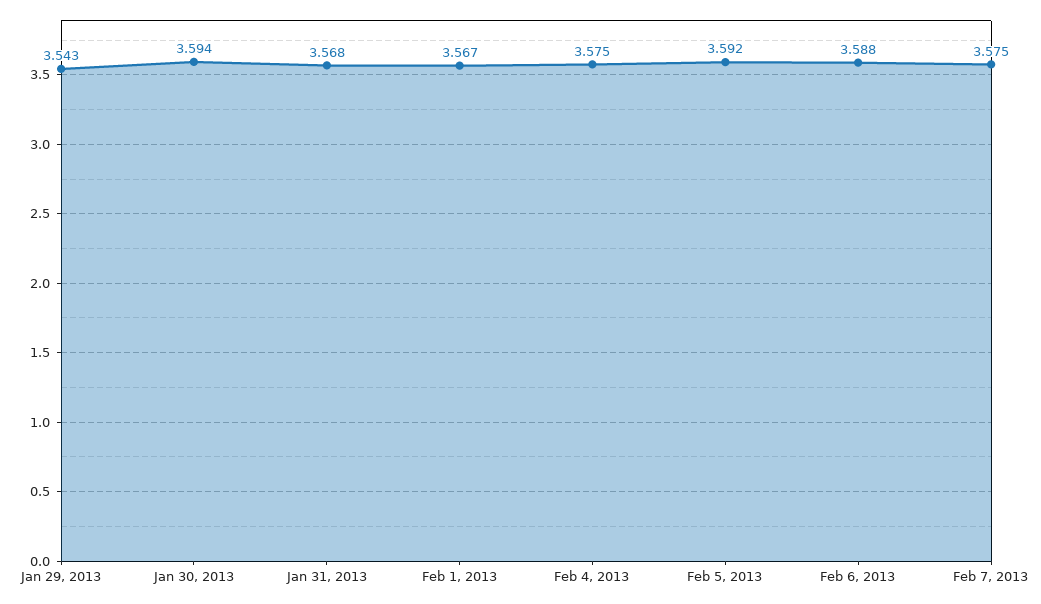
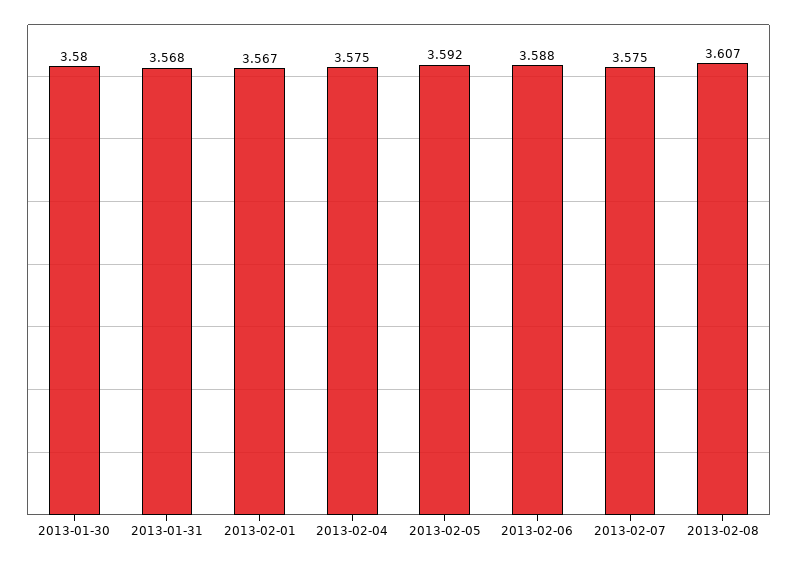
Jan 29, 2013: 3.543 -> none
Jan 30, 2013: 3.594 -> 3.58
2013-02-08: none -> 3.607

